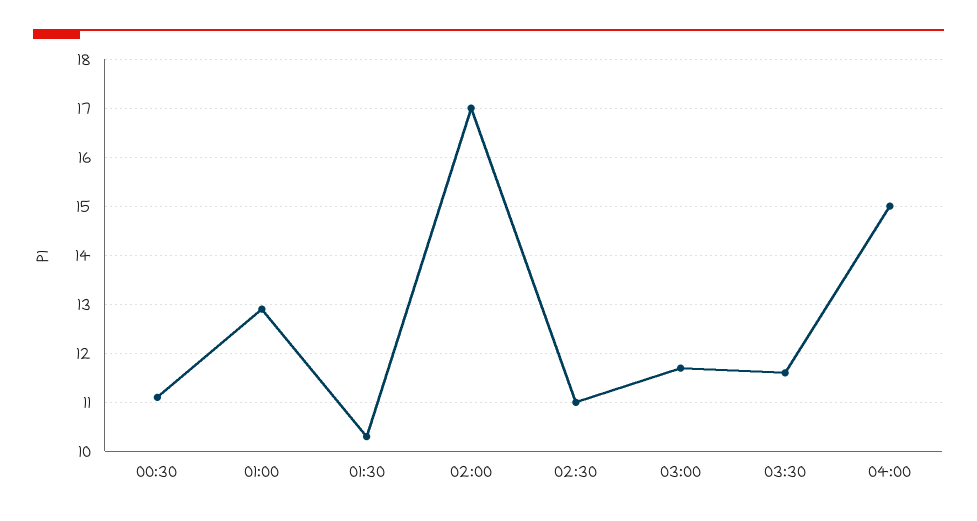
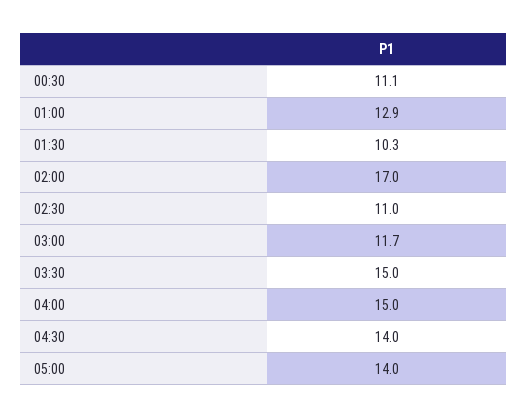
03:30: 11.5 -> 15
04:30: none -> 14
05:00: none -> 14

